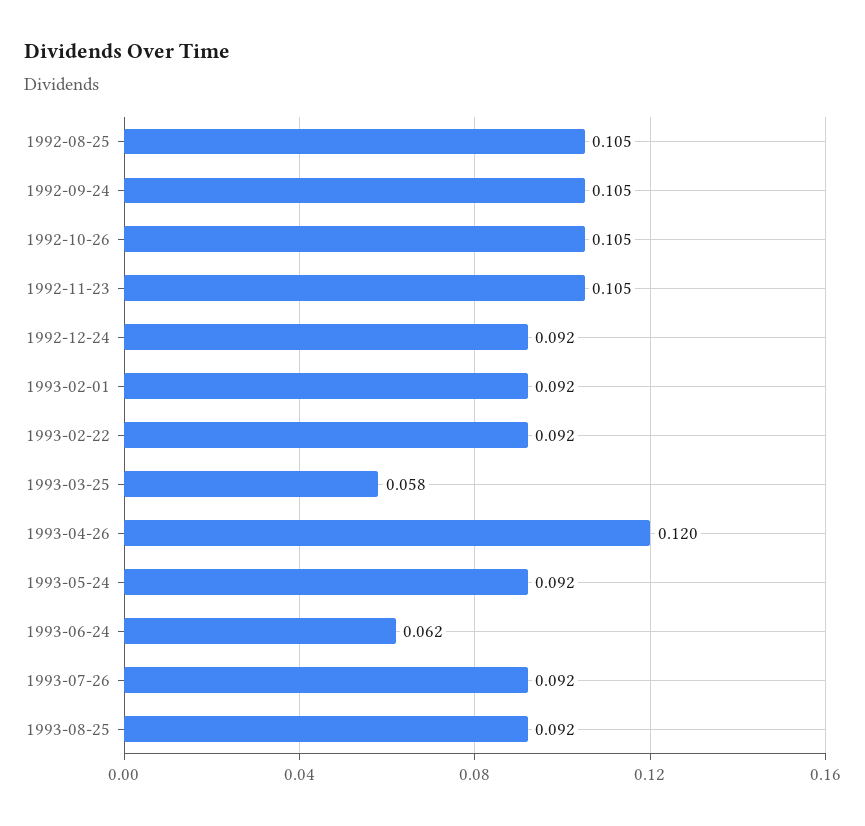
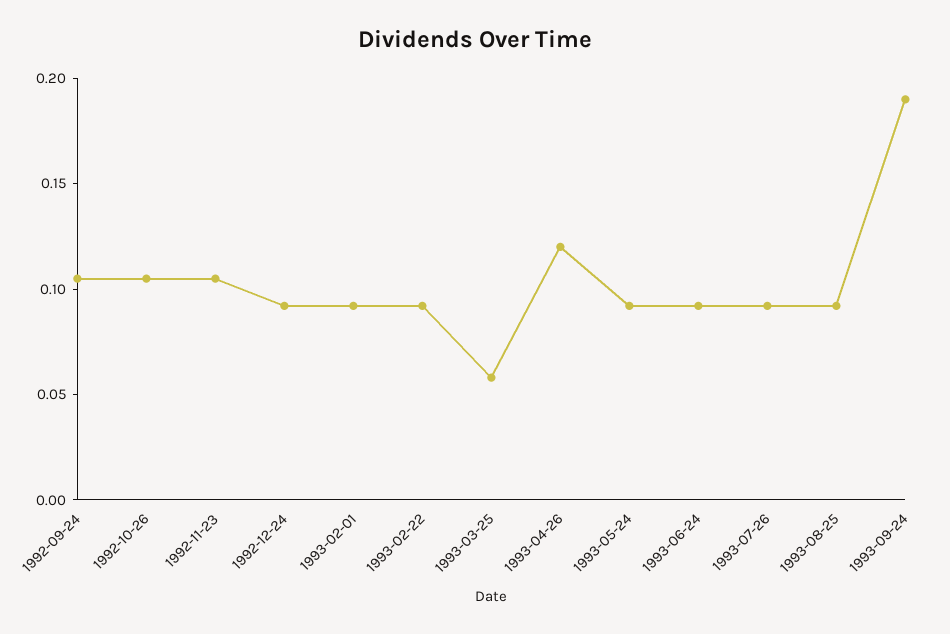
1992-08-25: 0.105 -> none
1993-06-24: 0.062 -> 0.09
1993-09-24: none -> 0.19

